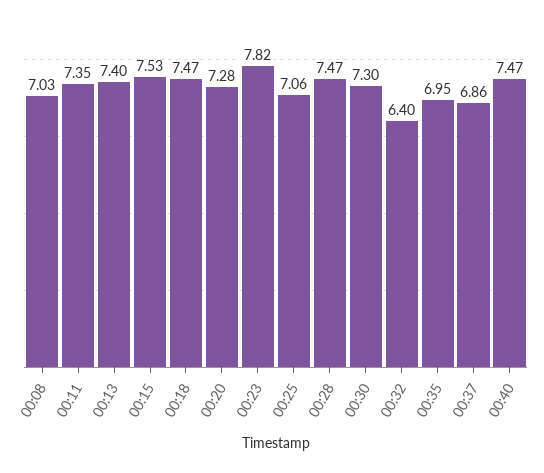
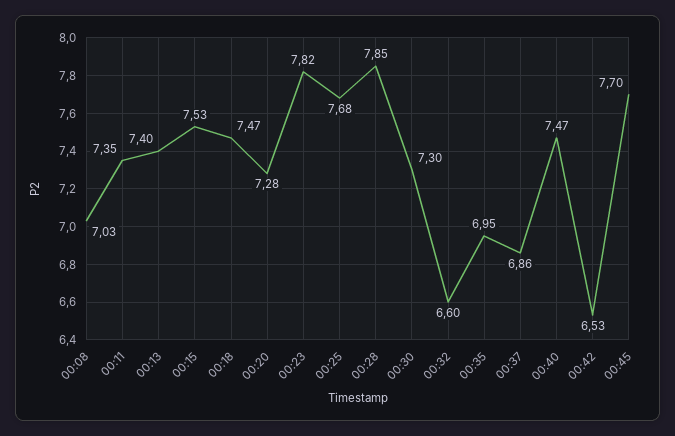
00:25: 7.06 -> 7.68
00:28: 7.47 -> 7.85
00:32: 6.4 -> 6.6
00:42: none -> 6.53
00:45: none -> 7.7

